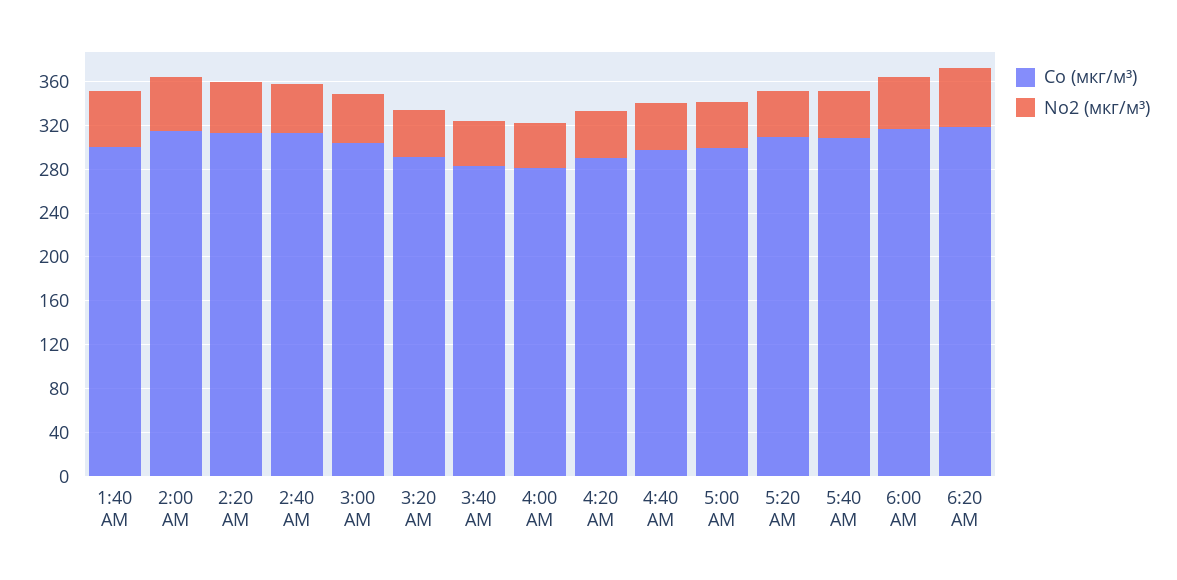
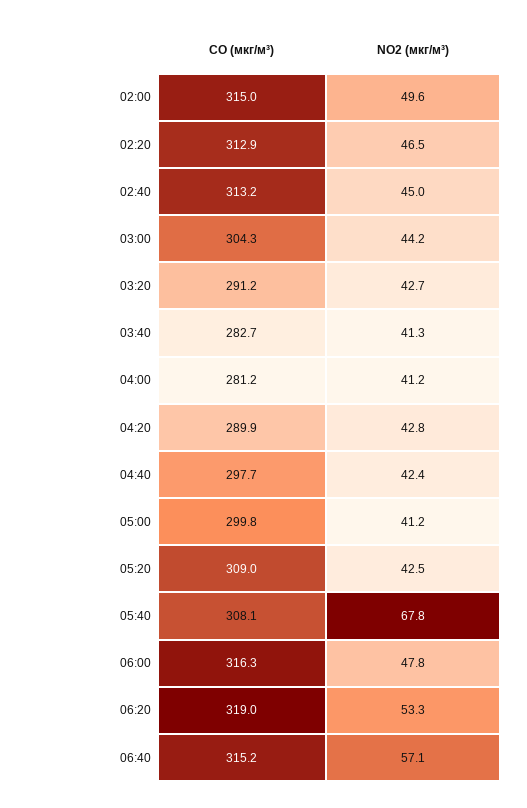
Co (мкг/м³), 1:40 AM: 300 -> none
No2 (мкг/м³), 1:40 AM: 50 -> none
No2 (мкг/м³), 5:40 AM: 40 -> 67.8
Co (мкг/м³), 06:40: none -> 315.2
No2 (мкг/м³), 06:40: none -> 57.1

